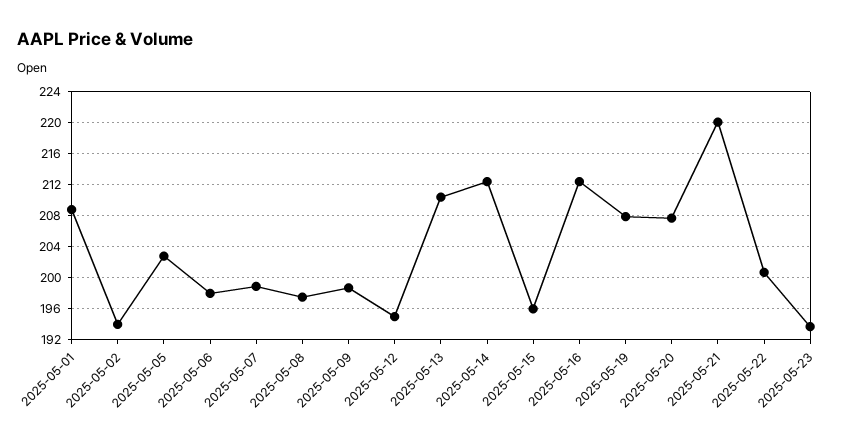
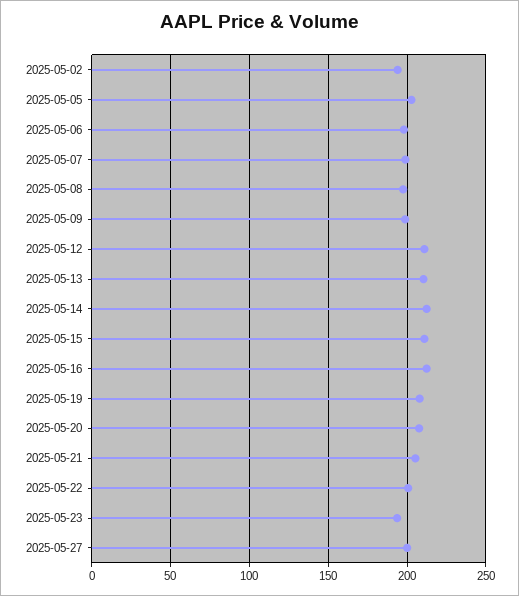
2025-05-01: 209 -> none
2025-05-12: 195 -> 210
2025-05-15: 196 -> 210
2025-05-21: 220 -> 205
2025-05-27: none -> 200

